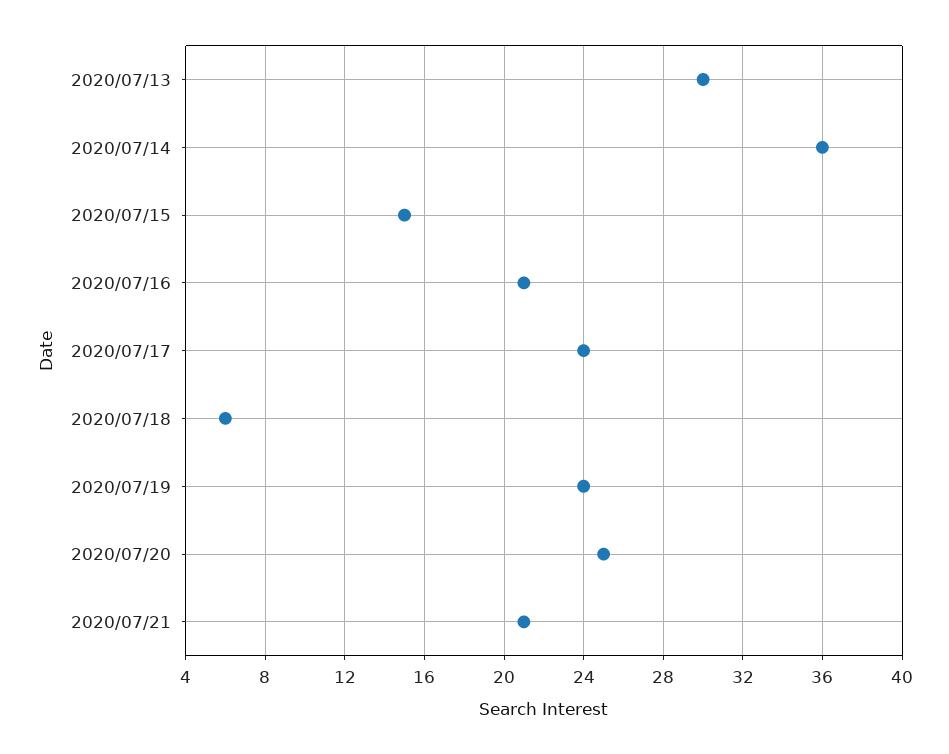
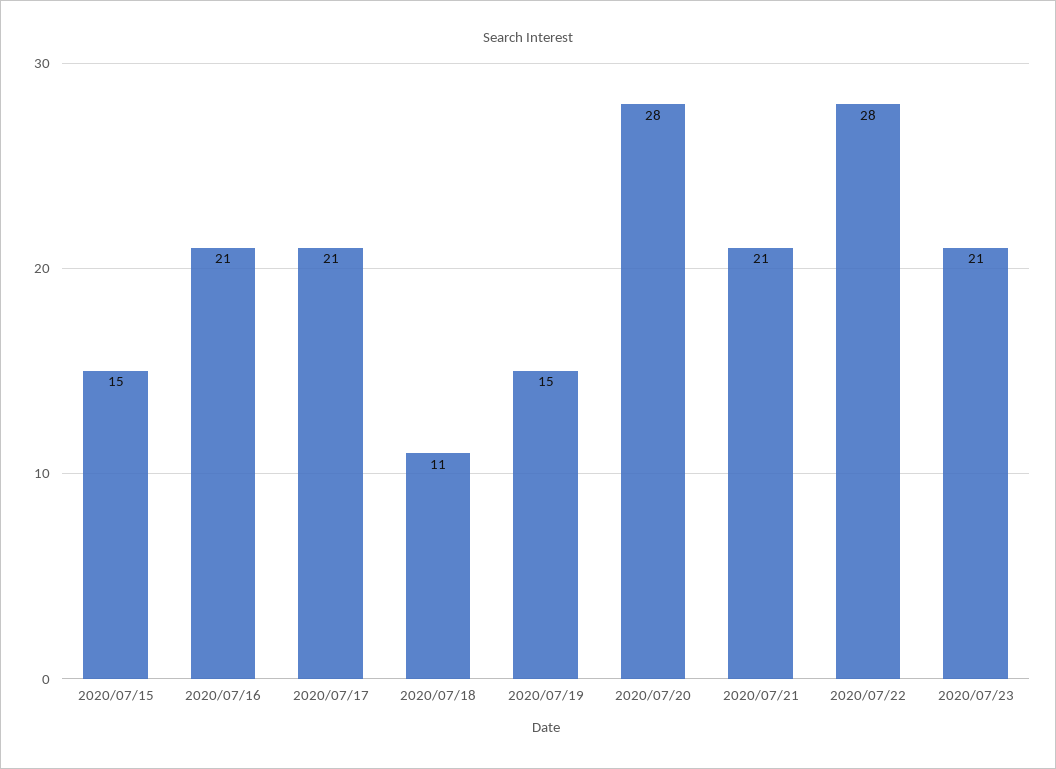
2020/07/13: 30 -> none
2020/07/14: 36 -> none
2020/07/17: 24 -> 21
2020/07/18: 6 -> 11
2020/07/19: 24 -> 15
2020/07/20: 25 -> 28
2020/07/22: none -> 28
2020/07/23: none -> 21

